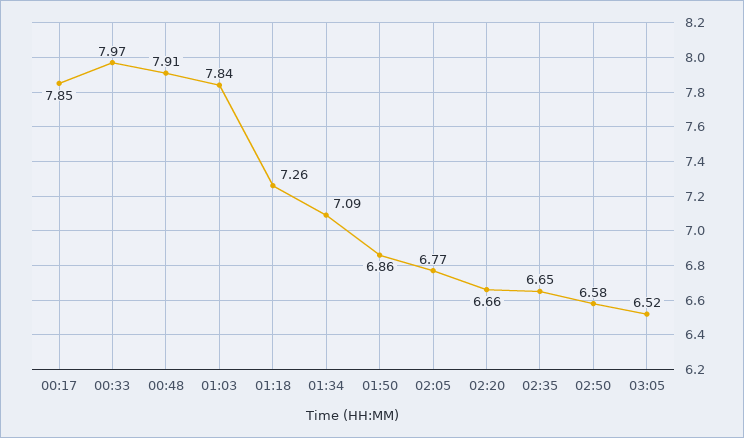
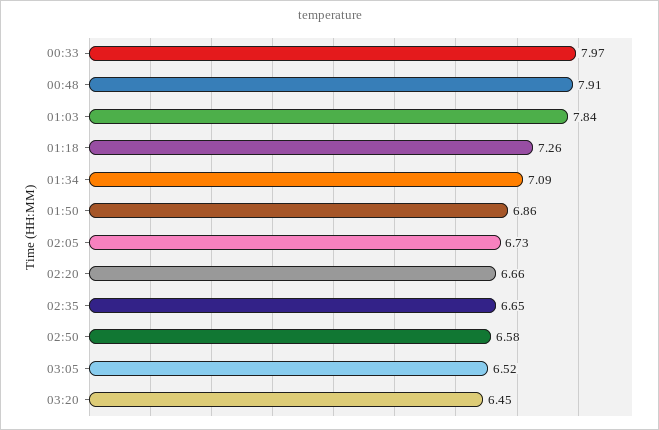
00:17: 7.85 -> none
02:05: 6.77 -> 6.73
03:20: none -> 6.45

